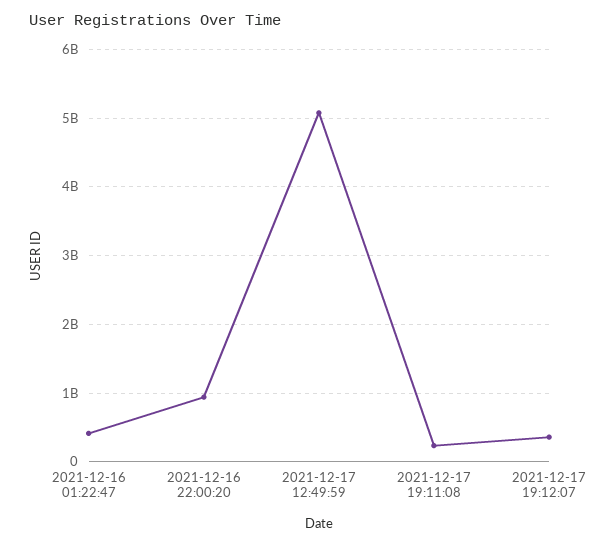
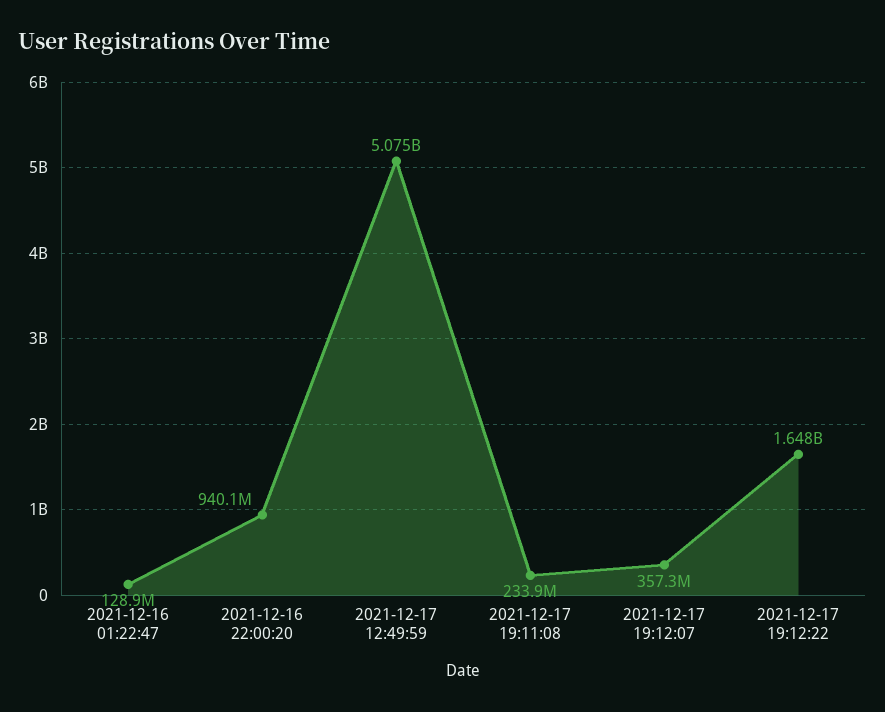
2021-12-16 01:22:47: 400000000 -> 128900000
2021-12-17 19:12:22: none -> 1648000000

